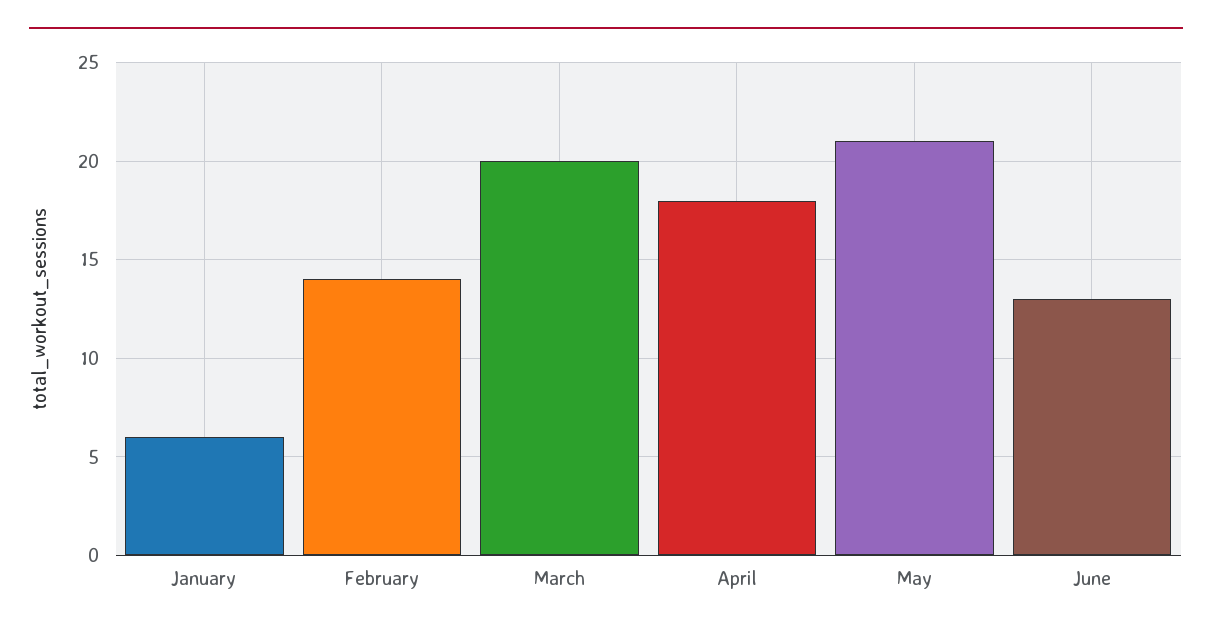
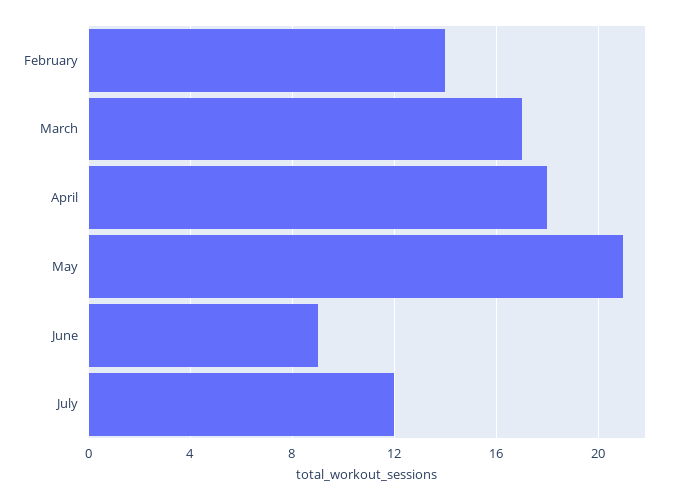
January: 6 -> none
March: 20 -> 17
June: 13 -> 9
July: none -> 12

